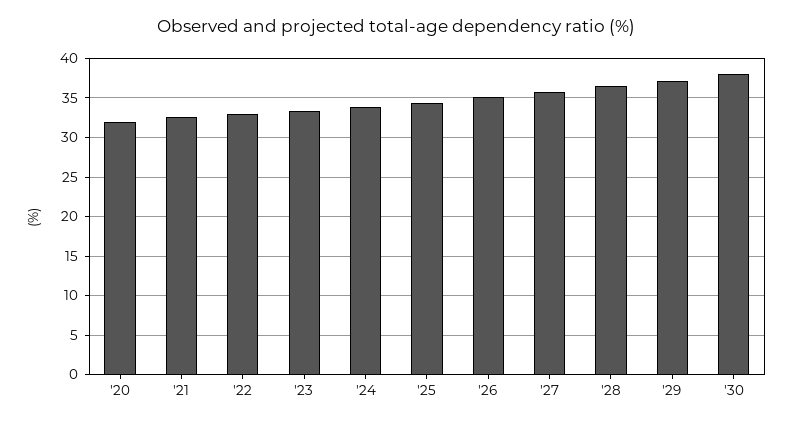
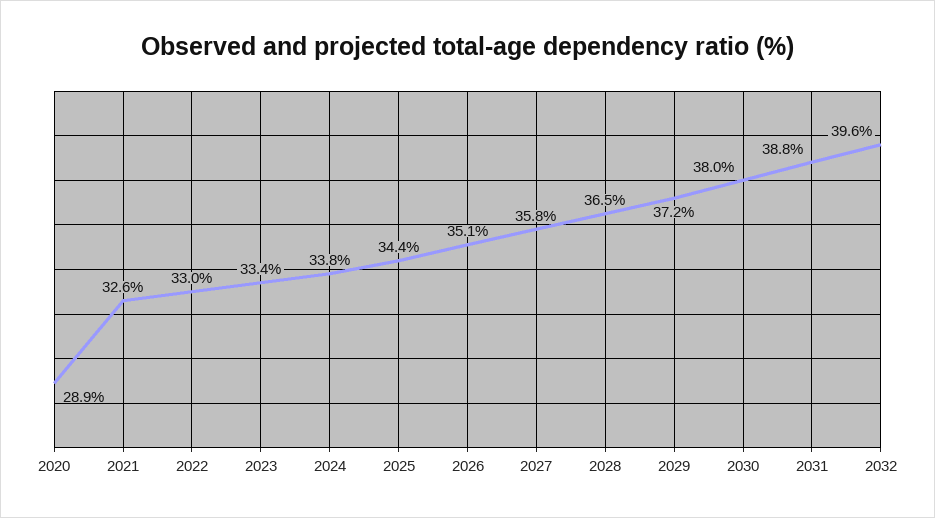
'20: 32 -> 28.9
2031: none -> 38.8
2032: none -> 39.6

